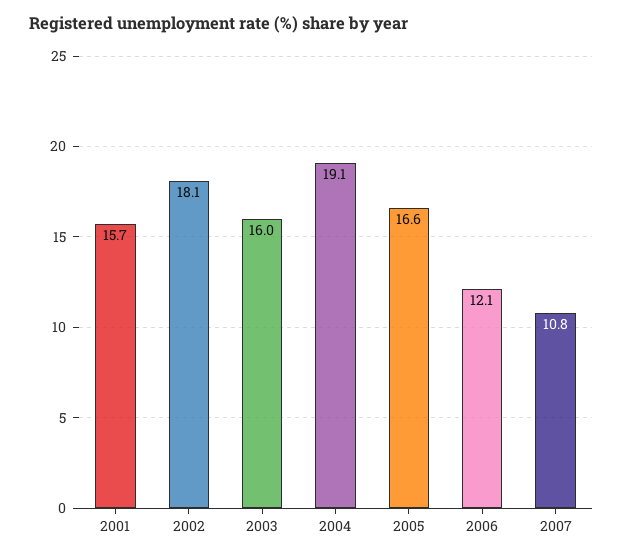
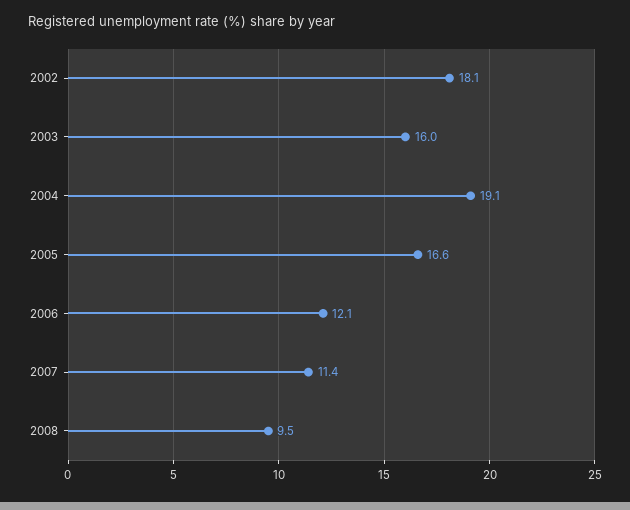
2001: 15.7 -> none
2007: 10.8 -> 11.4
2008: none -> 9.5

